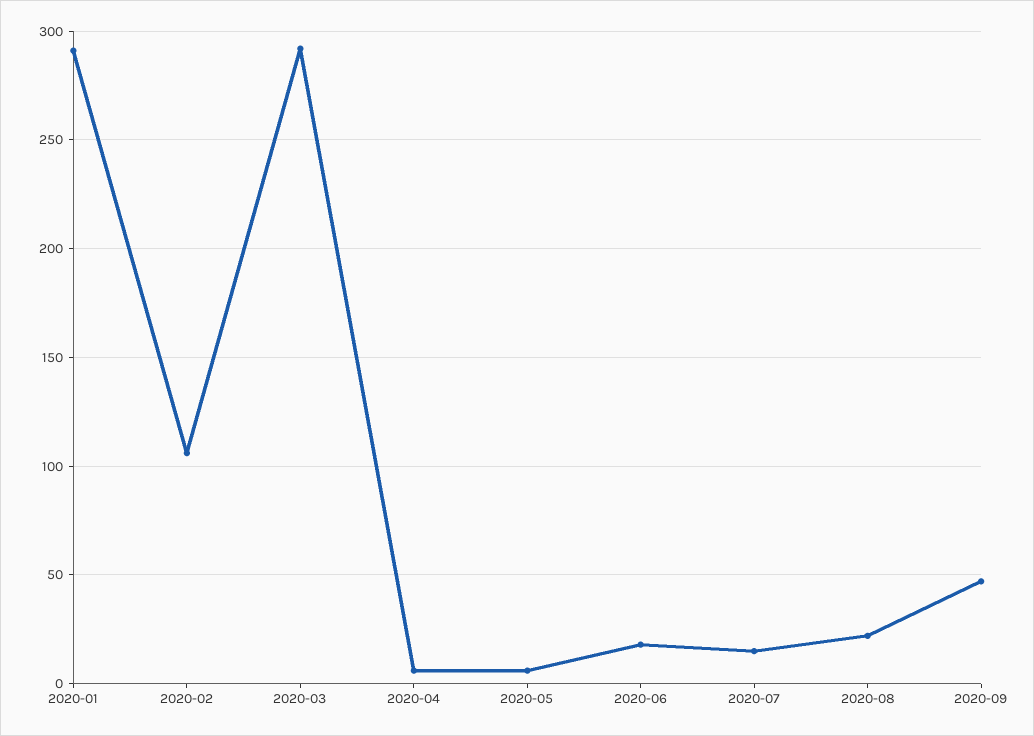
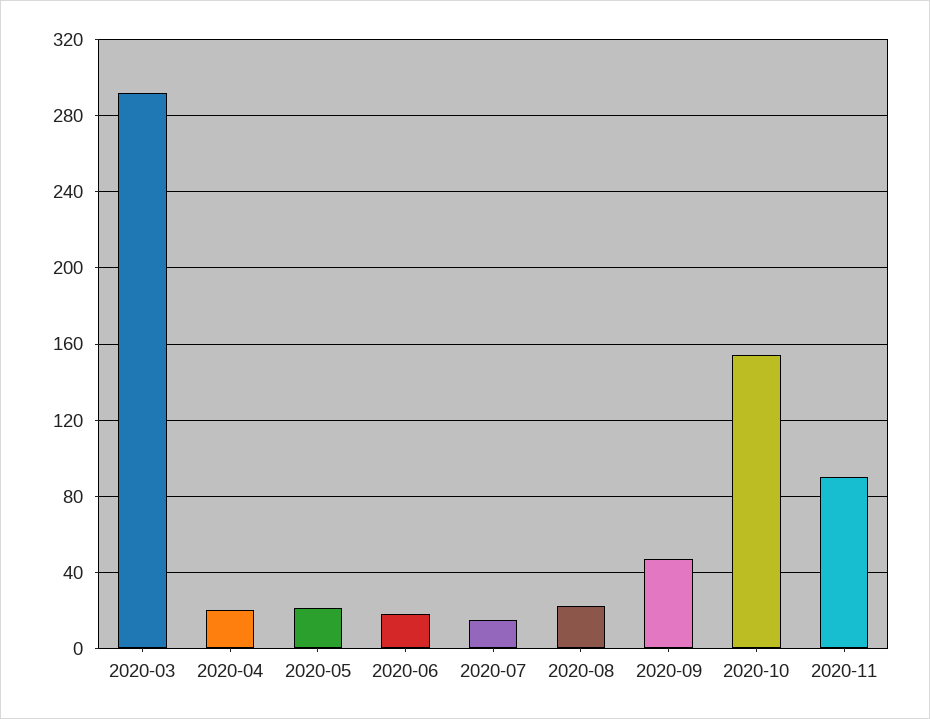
2020-01: 290 -> none
2020-02: 105 -> none
2020-04: 5 -> 20
2020-05: 5 -> 20
2020-10: none -> 155
2020-11: none -> 90

